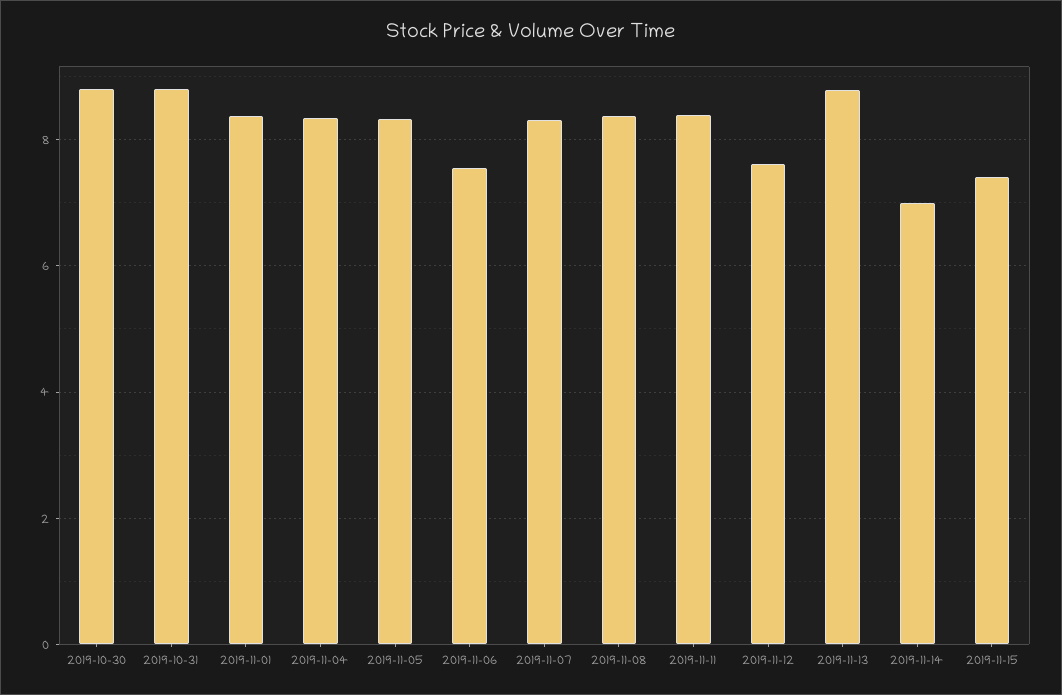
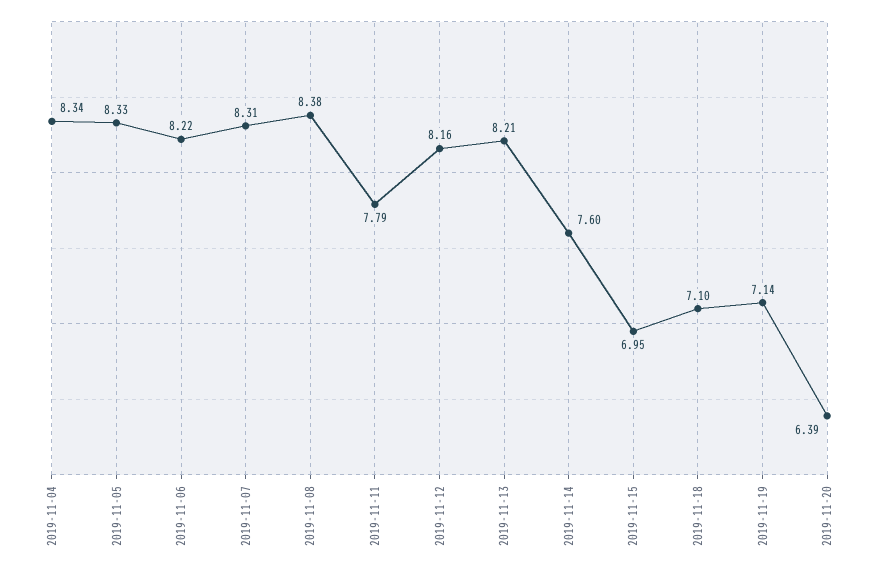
2019-10-30: 8.8 -> none
2019-10-31: 8.8 -> none
2019-11-01: 8.4 -> none
2019-11-06: 7.6 -> 8.22
2019-11-11: 8.4 -> 7.79
2019-11-12: 7.6 -> 8.16
2019-11-13: 8.8 -> 8.21
2019-11-14: 7 -> 7.6
2019-11-15: 7.4 -> 6.95
2019-11-18: none -> 7.1
2019-11-19: none -> 7.14
2019-11-20: none -> 6.39

